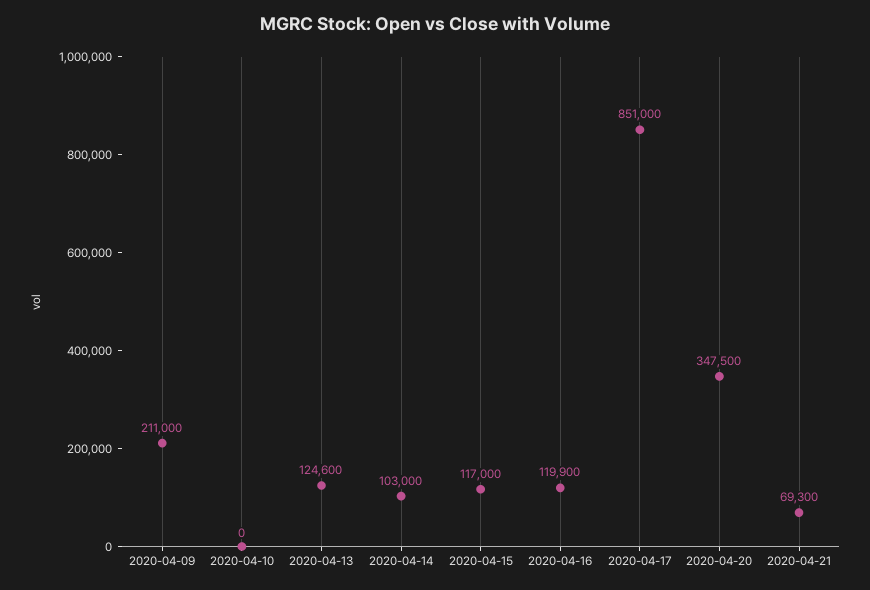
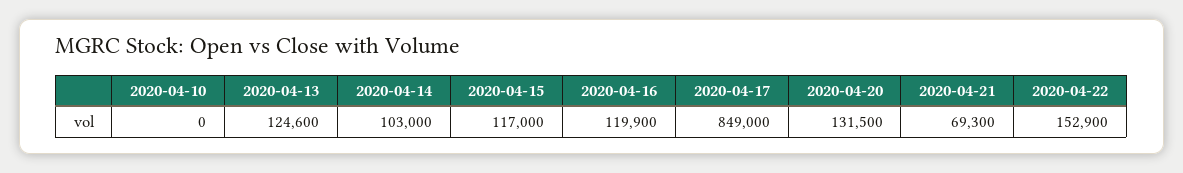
2020-04-09: 211000 -> none
2020-04-17: 851000 -> 849000
2020-04-20: 347500 -> 131500
2020-04-22: none -> 152900

